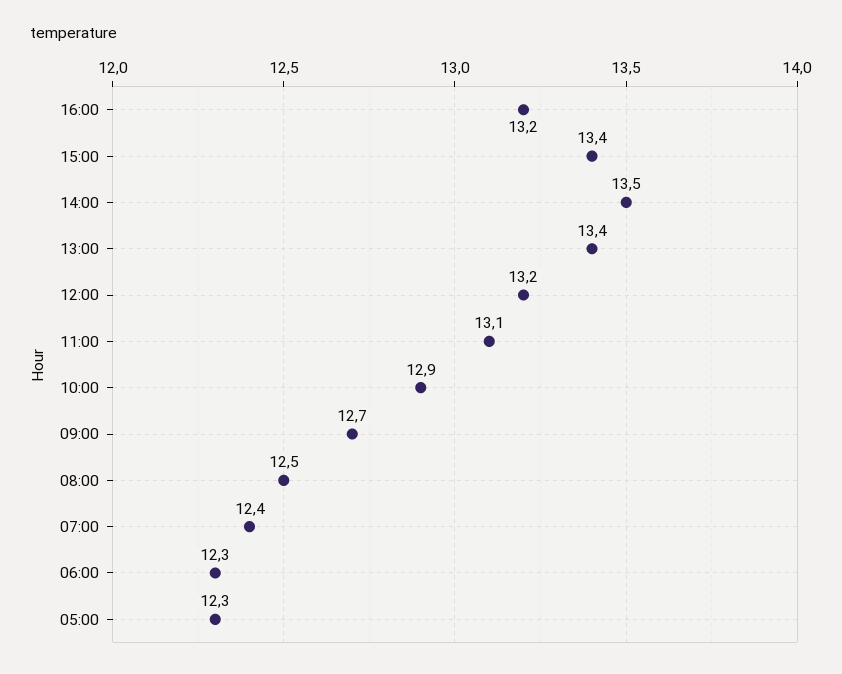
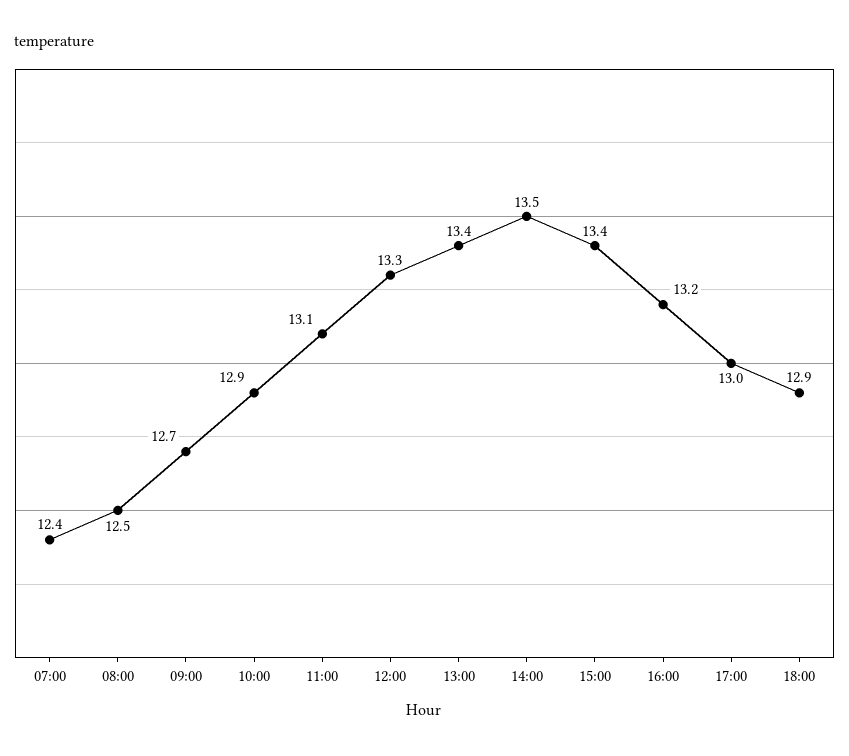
12:00: 13.2 -> 13.3
06:00: 12.3 -> none
05:00: 12.3 -> none
17:00: none -> 13
18:00: none -> 12.9

